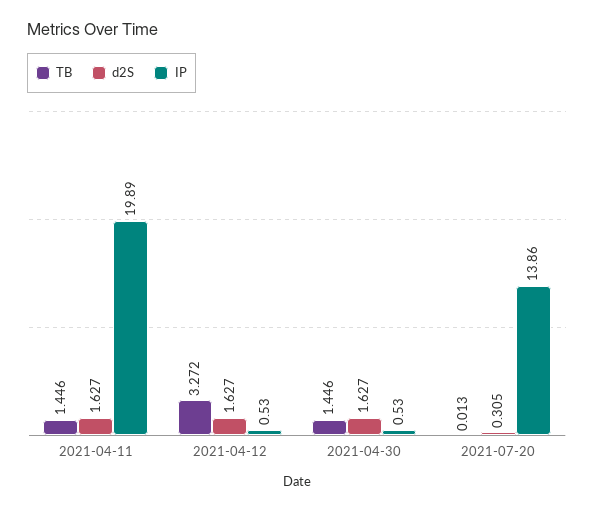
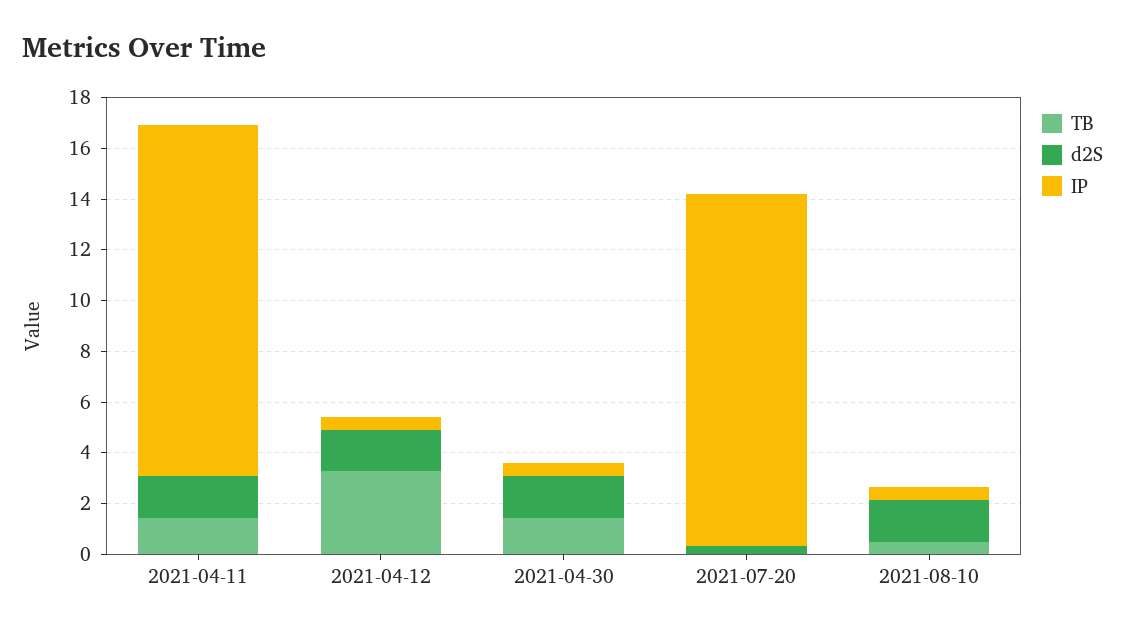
IP, 2021-04-11: 19.89 -> 14
TB, 2021-08-10: none -> 0.5
d2S, 2021-08-10: none -> 1.5
IP, 2021-08-10: none -> 0.5

